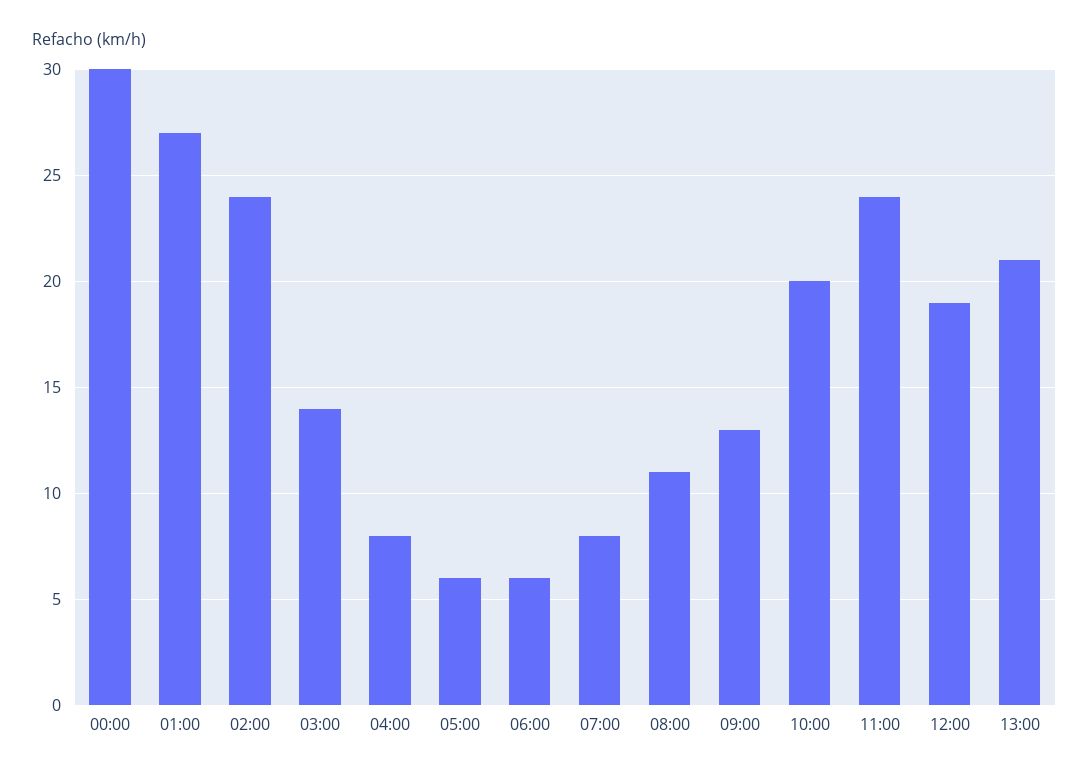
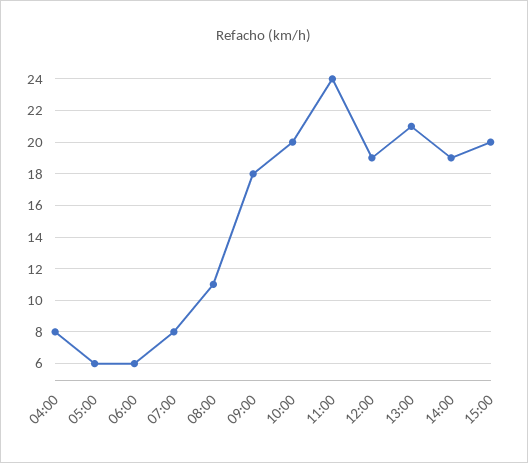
00:00: 30 -> none
01:00: 27 -> none
02:00: 24 -> none
03:00: 14 -> none
09:00: 13 -> 18
14:00: none -> 19
15:00: none -> 20

